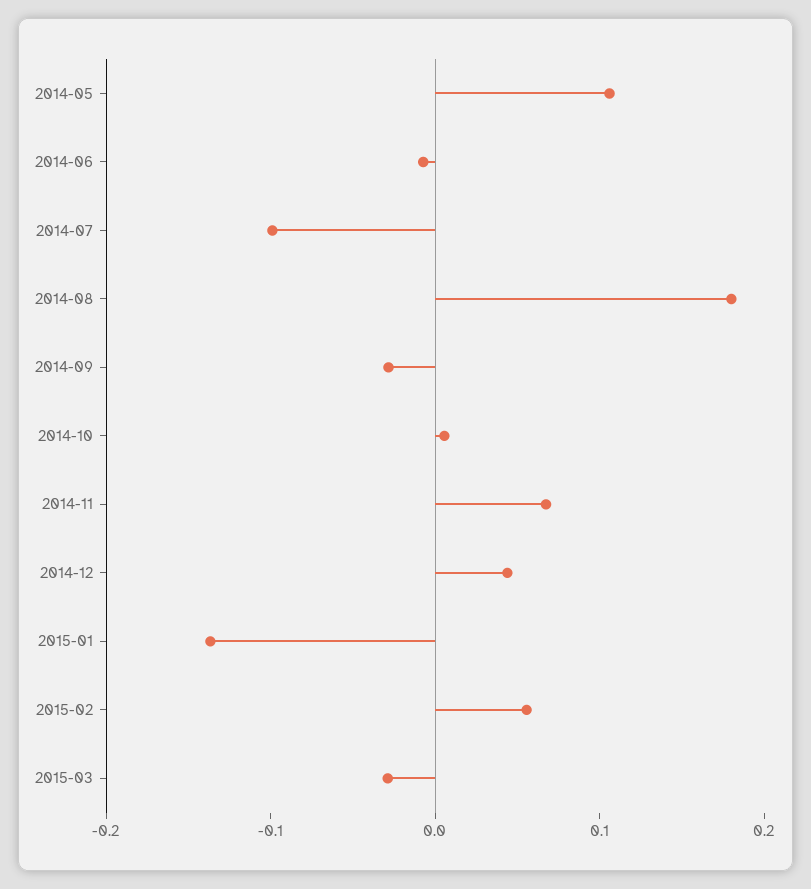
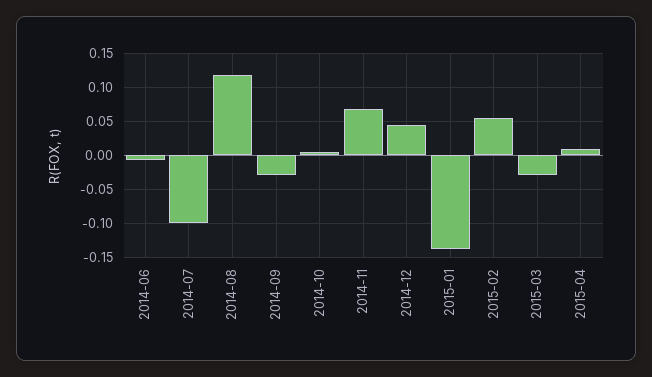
2014-05: 0.1 -> none
2014-08: 0.18 -> 0.12
2015-04: none -> 0.01

